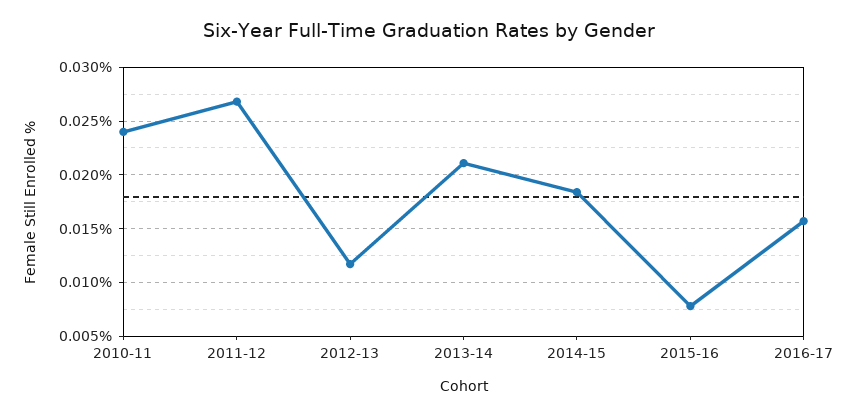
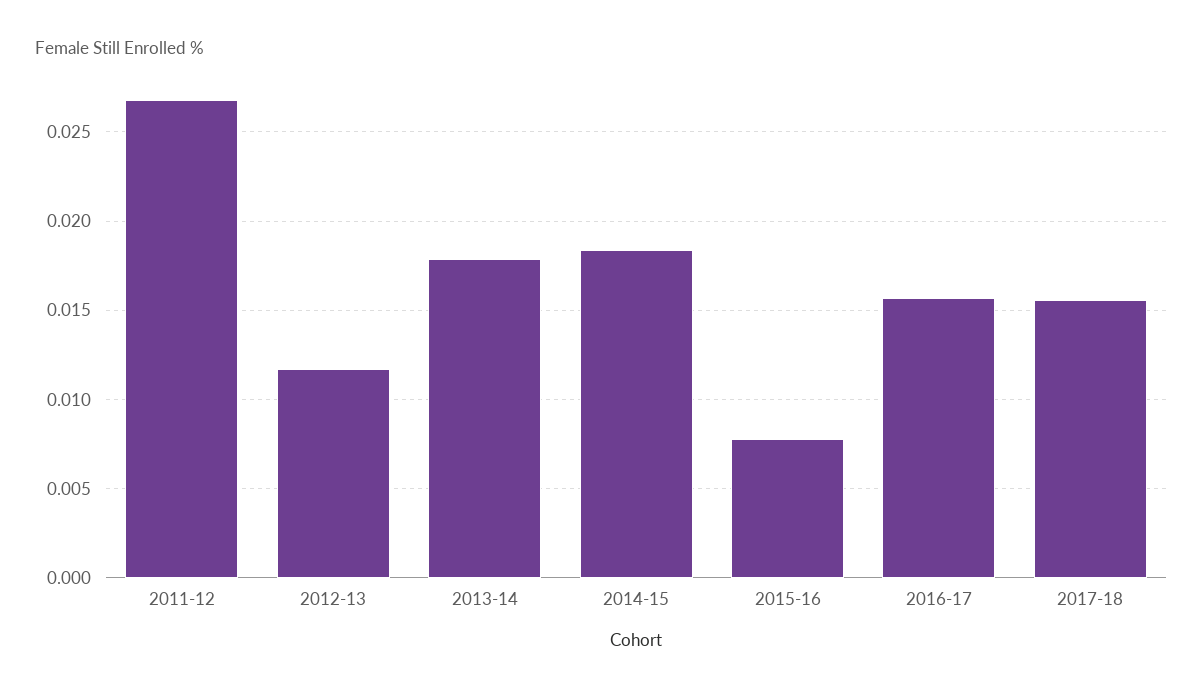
2010-11: 0.024 -> none
2013-14: 0.021 -> 0.018
2017-18: none -> 0.0155

